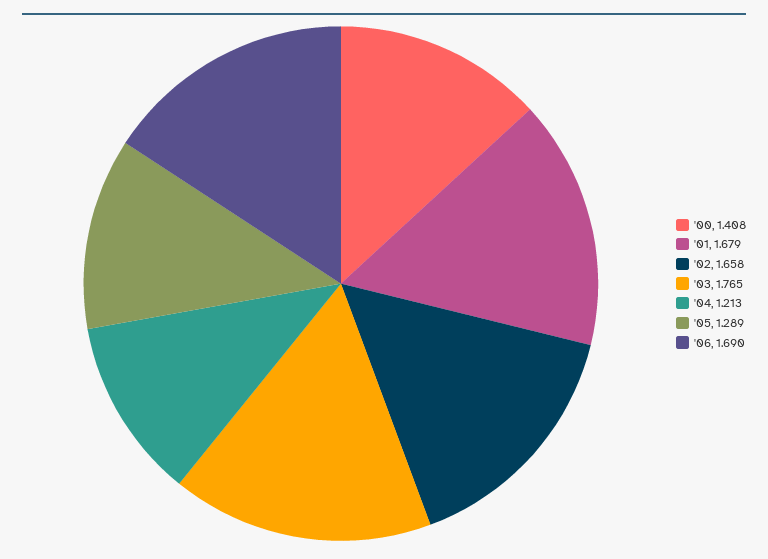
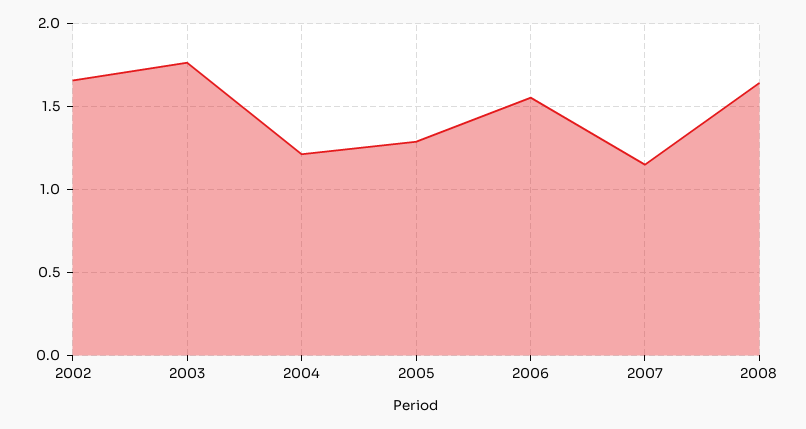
'00: 1.408 -> none
'01: 1.679 -> none
'06: 1.69 -> 1.55
2007: none -> 1.15
2008: none -> 1.65

